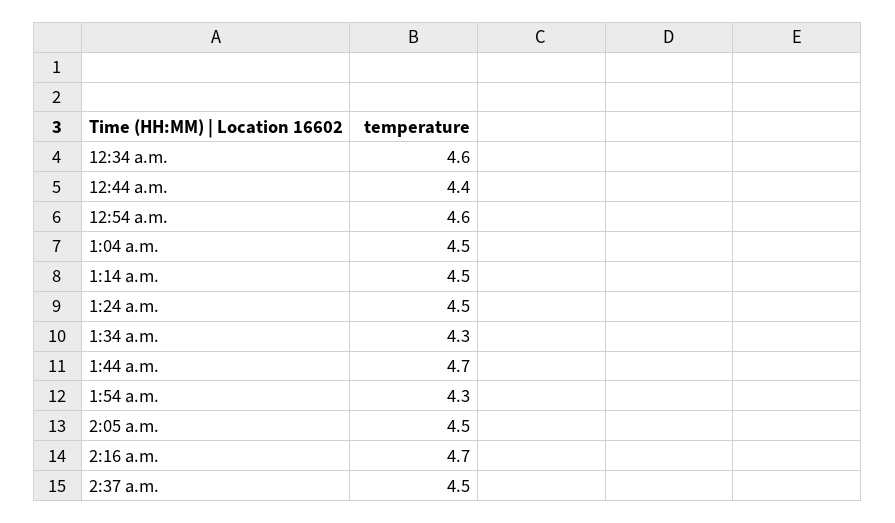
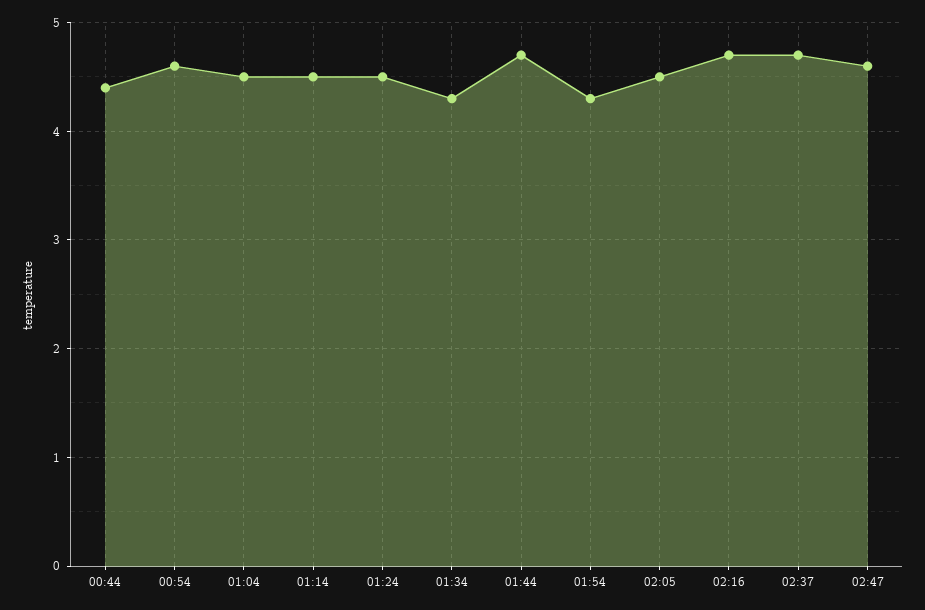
12:34 a.m.: 4.6 -> none
2:37 a.m.: 4.5 -> 4.7
02:47: none -> 4.6

